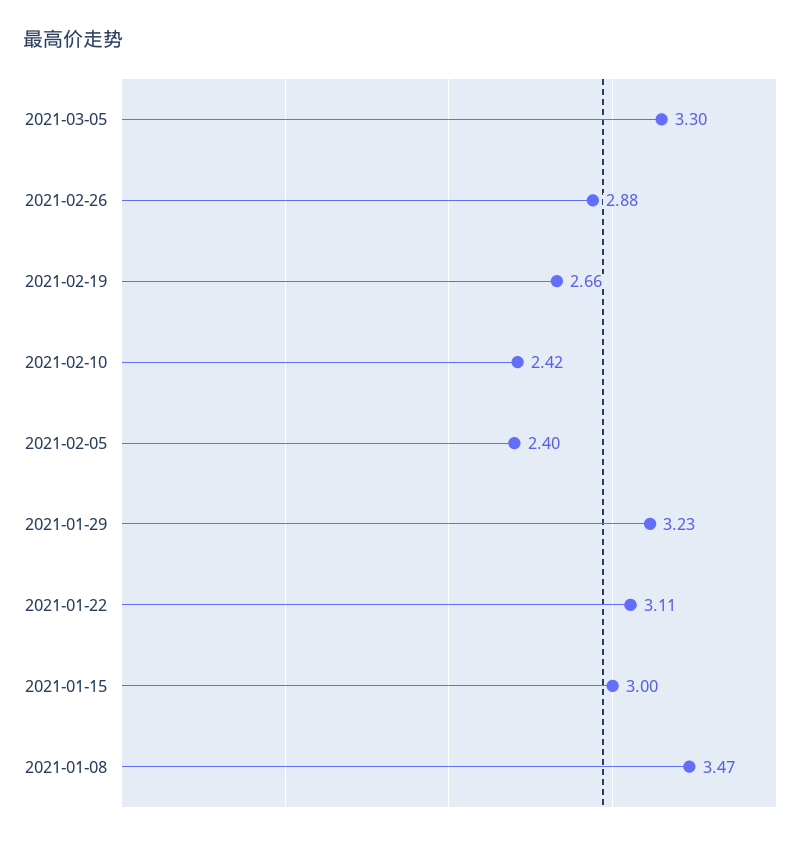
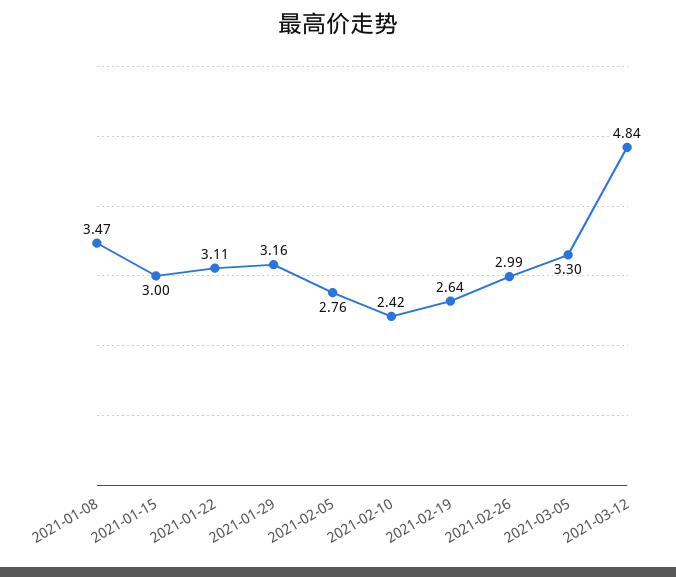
2021-02-26: 2.88 -> 2.99
2021-02-19: 2.66 -> 2.64
2021-02-05: 2.4 -> 2.76
2021-01-29: 3.23 -> 3.16
2021-03-12: none -> 4.84

